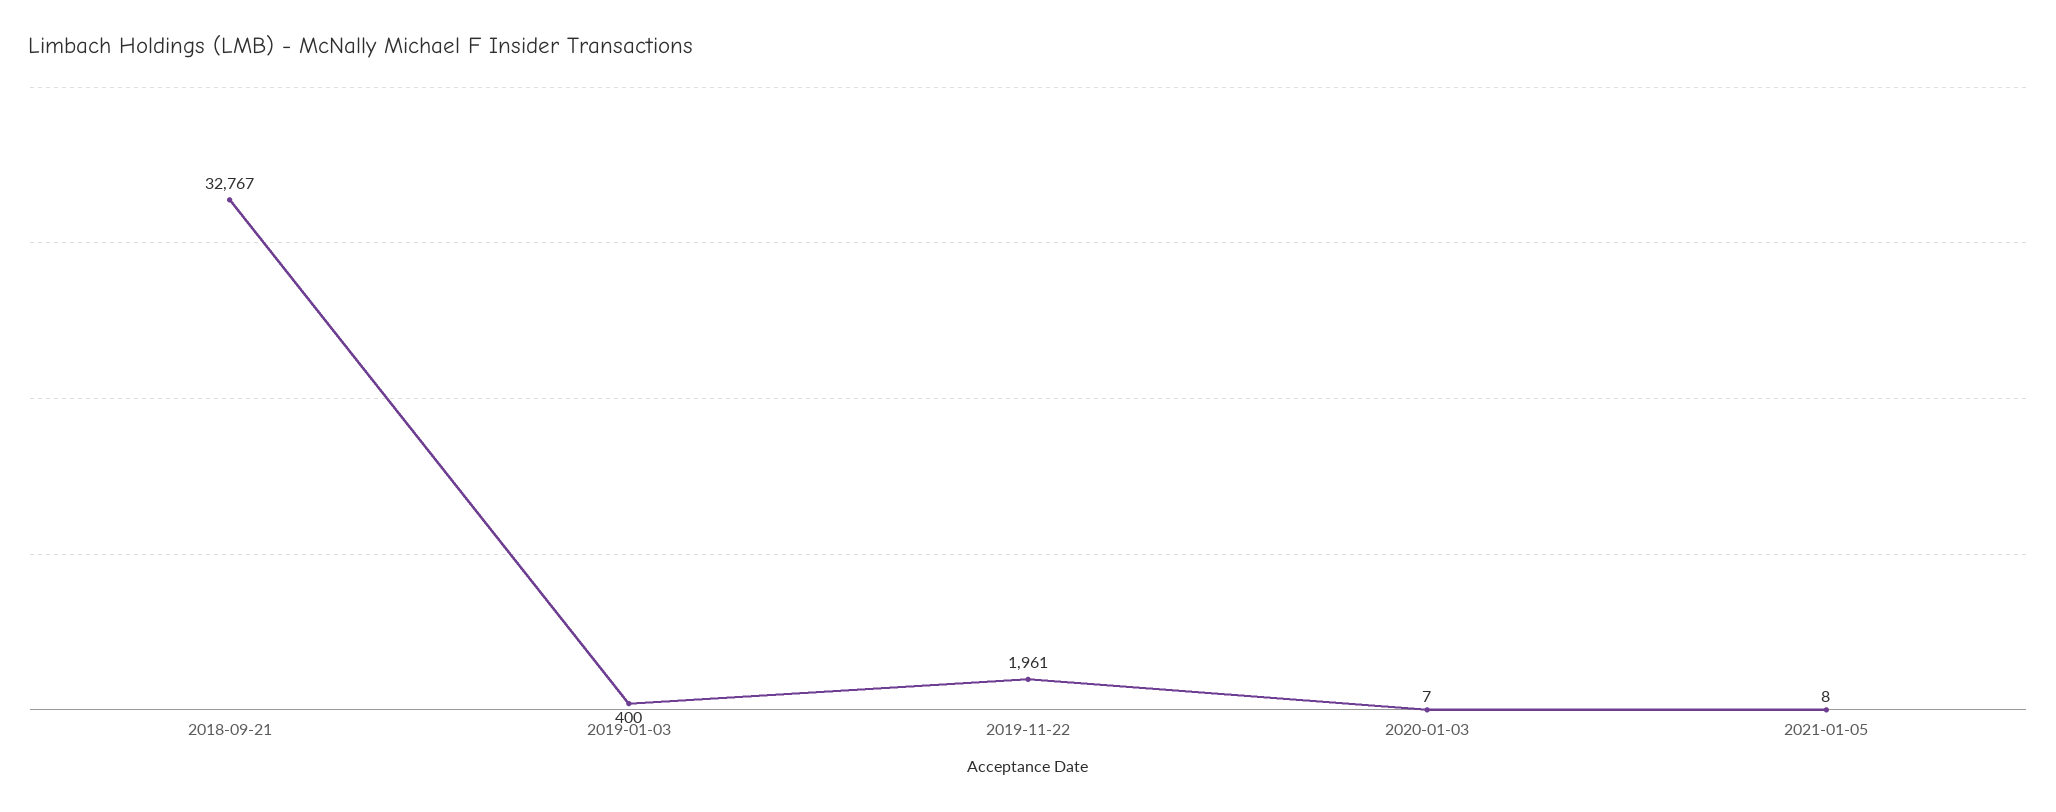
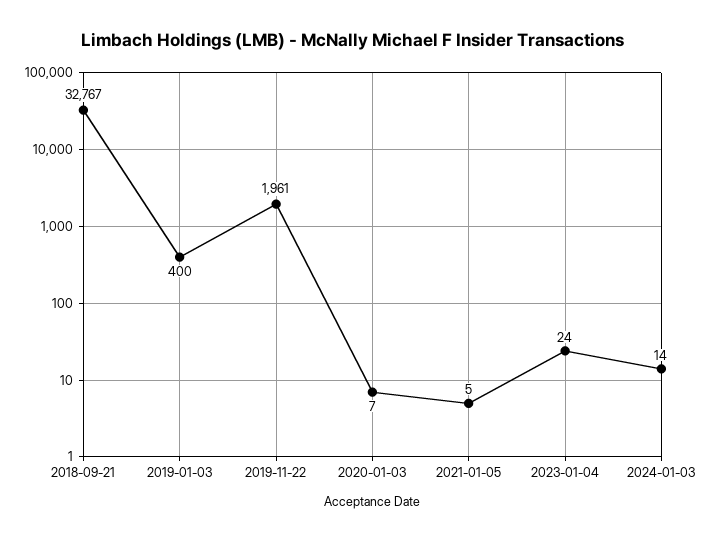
2021-01-05: 8 -> 5
2023-01-04: none -> 24
2024-01-03: none -> 14

